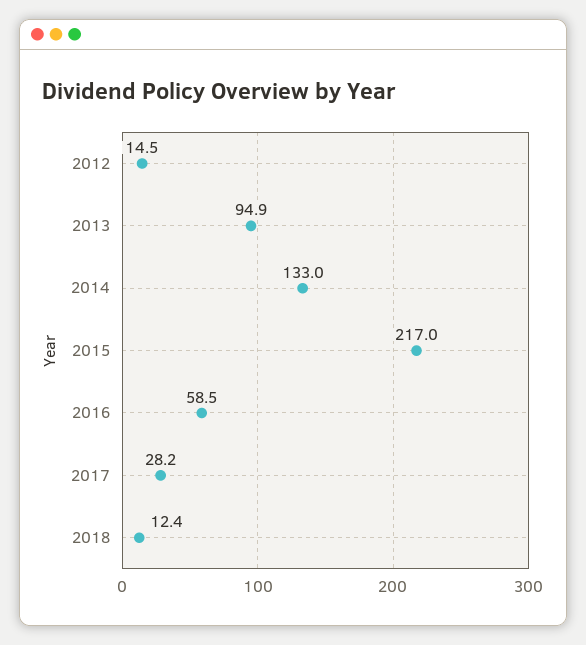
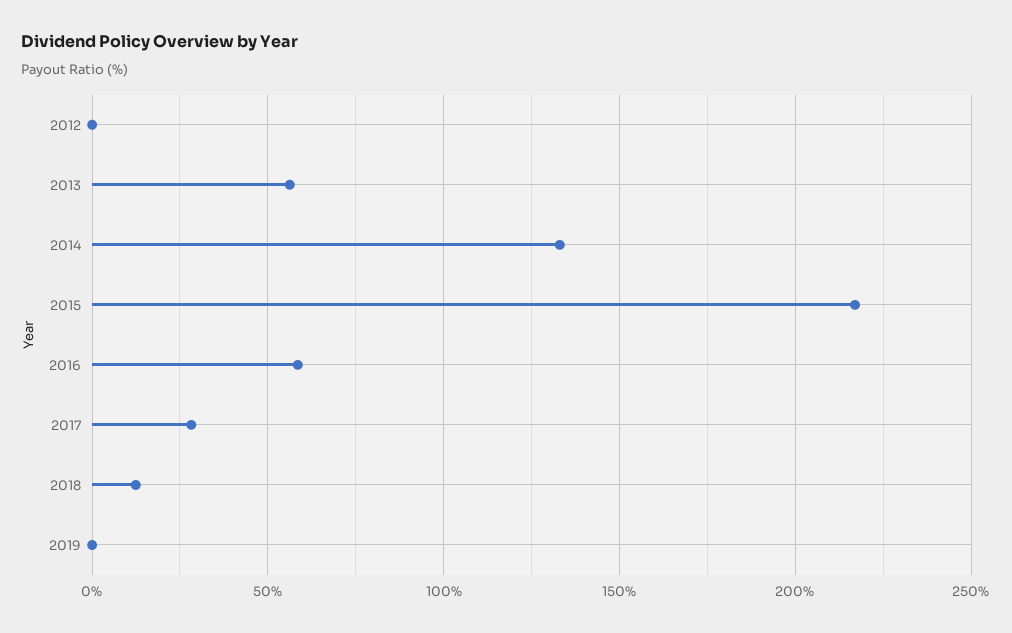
2012: 14.5 -> 0
2013: 94.9 -> 55
2019: none -> 0

